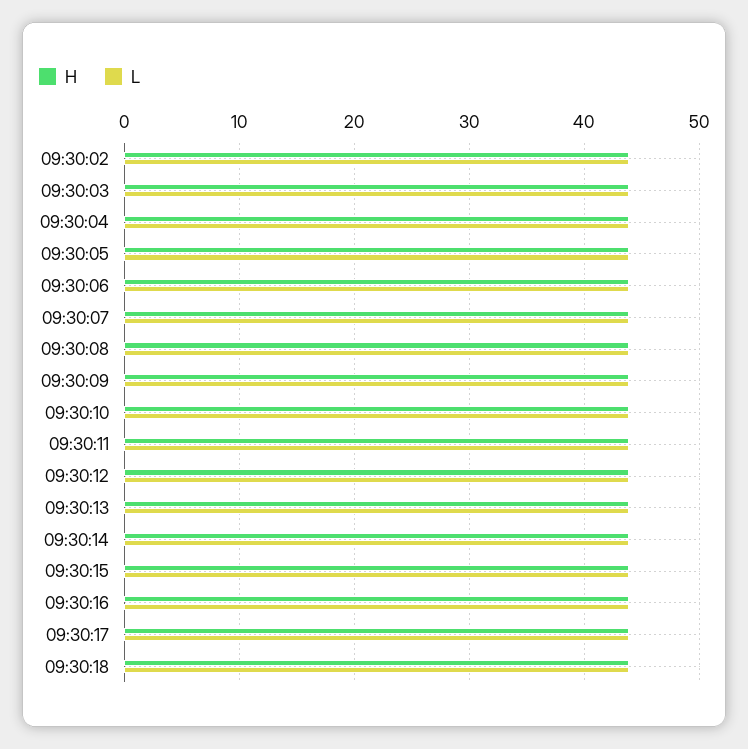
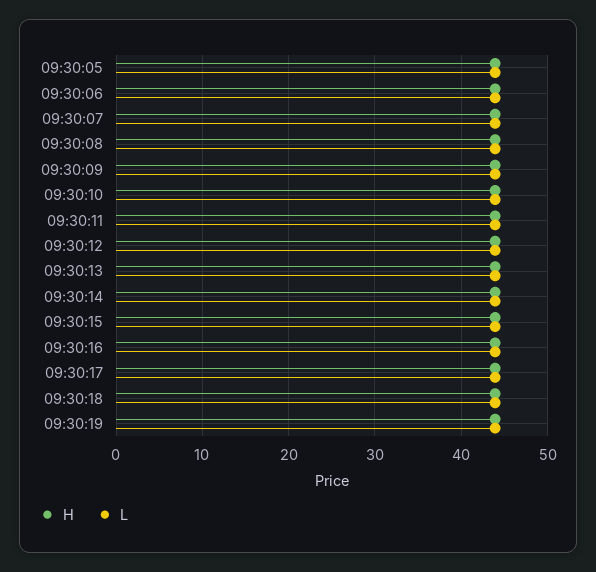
H, 09:30:02: 44 -> none
L, 09:30:02: 44 -> none
H, 09:30:03: 44 -> none
L, 09:30:03: 44 -> none
H, 09:30:04: 44 -> none
L, 09:30:04: 44 -> none
H, 09:30:19: none -> 44
L, 09:30:19: none -> 44

